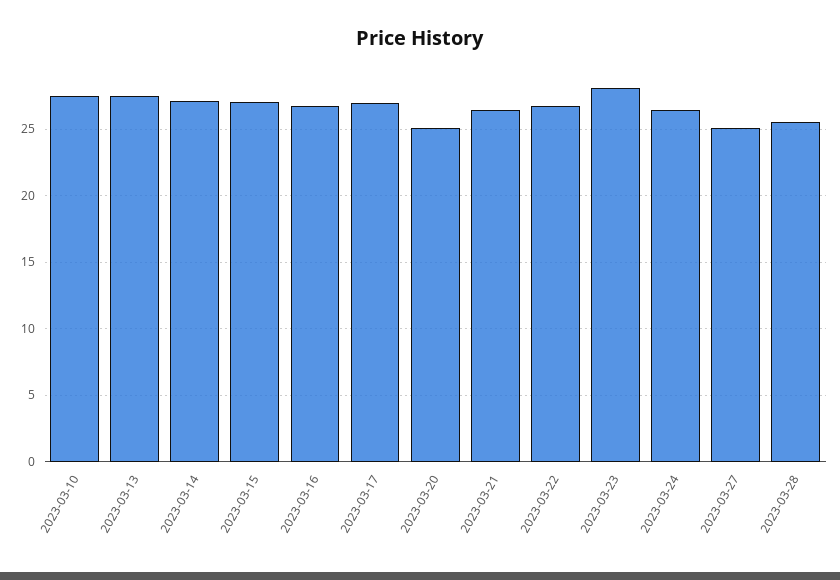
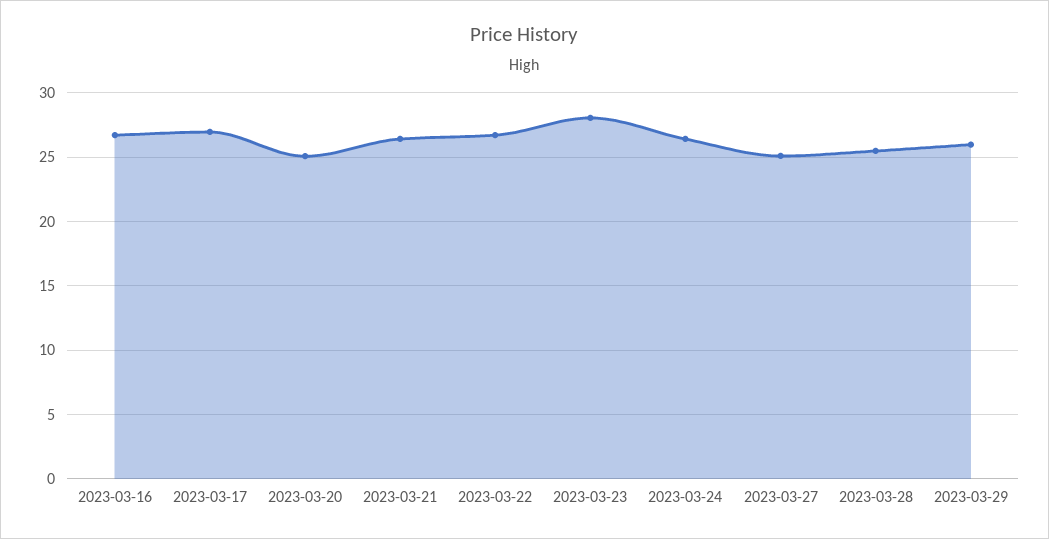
2023-03-10: 27.5 -> none
2023-03-13: 27.5 -> none
2023-03-14: 27 -> none
2023-03-15: 27 -> none
2023-03-29: none -> 26

